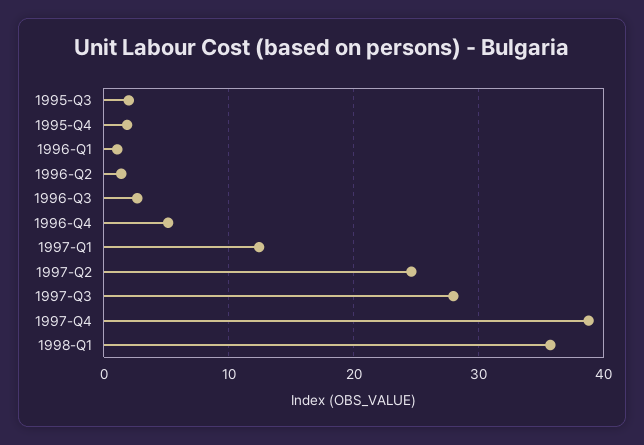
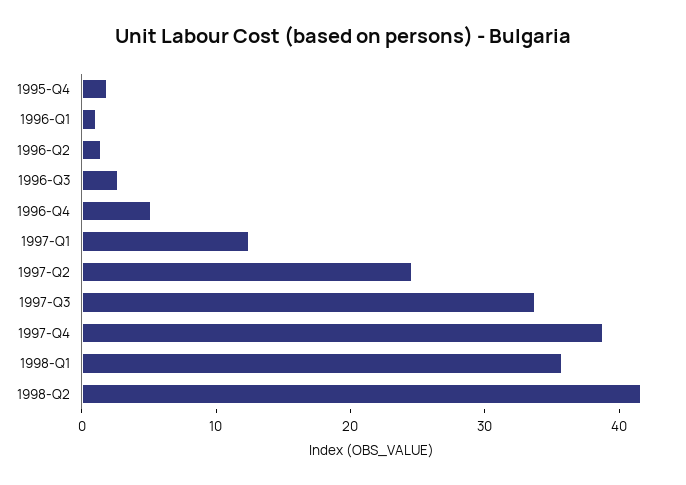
1995-Q3: 2 -> none
1997-Q3: 28 -> 34
1998-Q2: none -> 42

